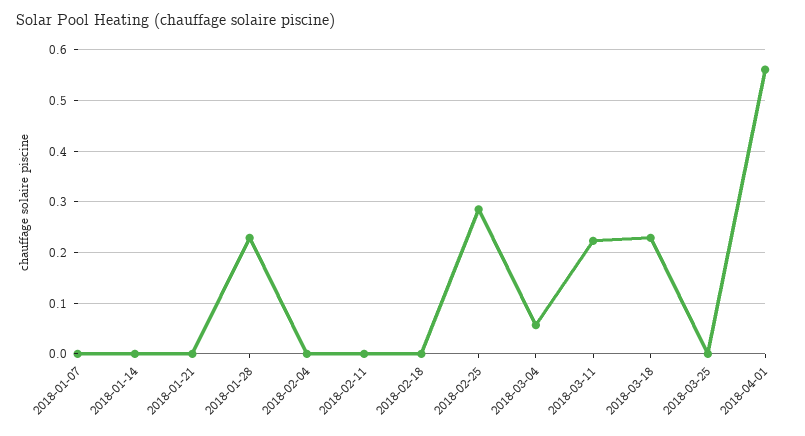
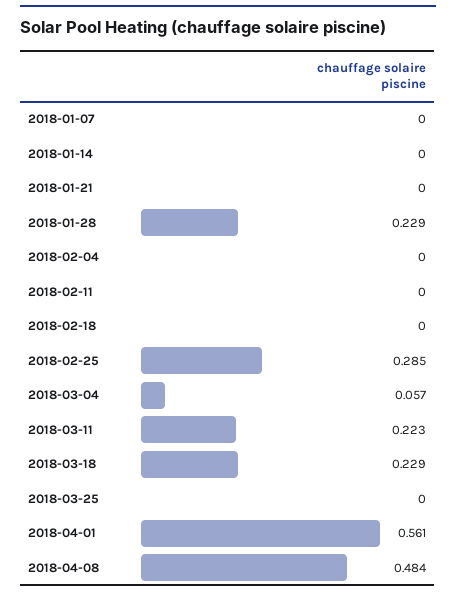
2018-04-08: none -> 0.484

